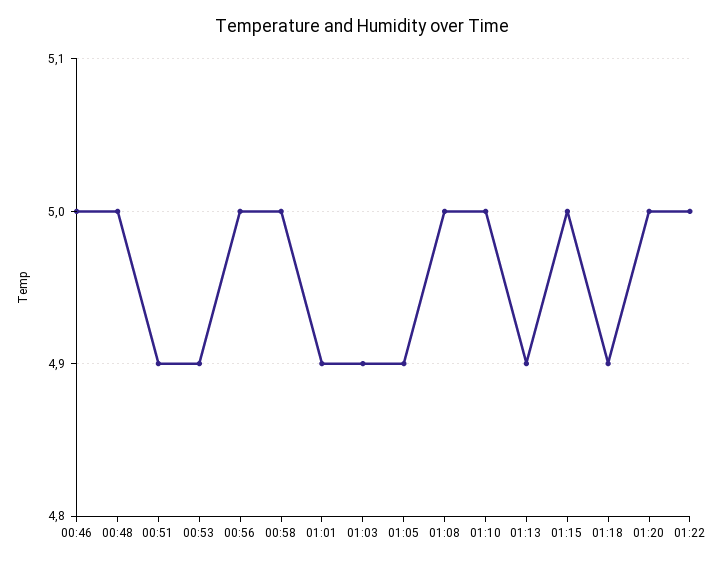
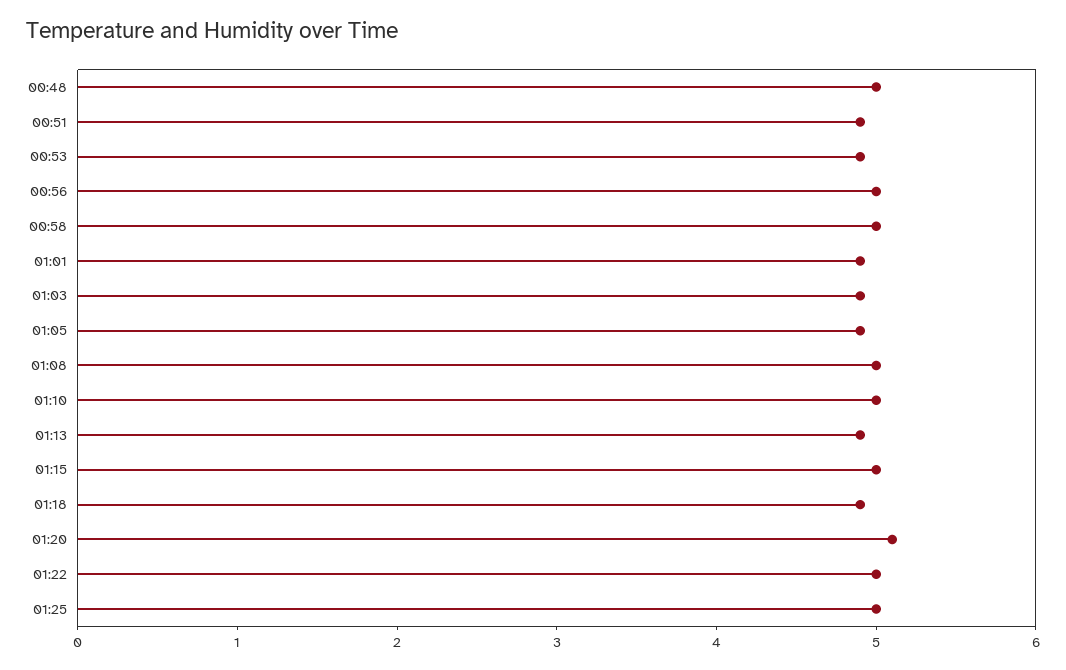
00:46: 5 -> none
01:20: 5 -> 5.1
01:25: none -> 5

